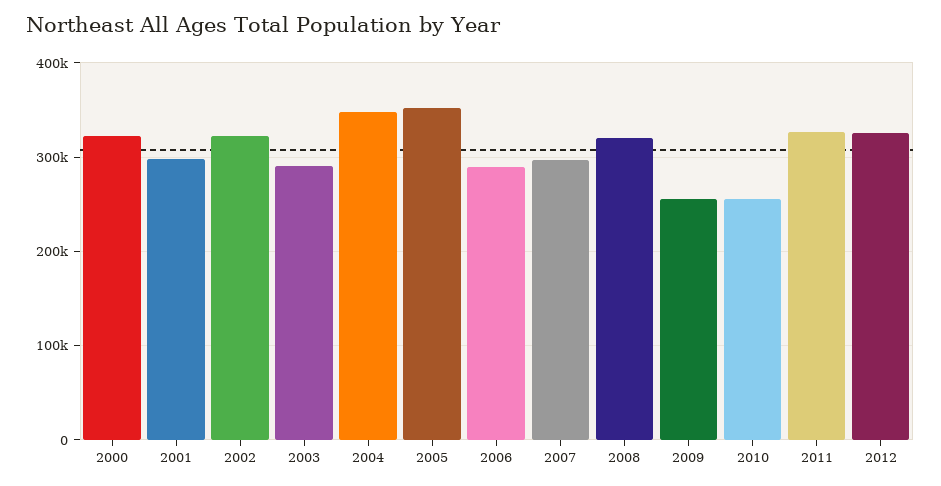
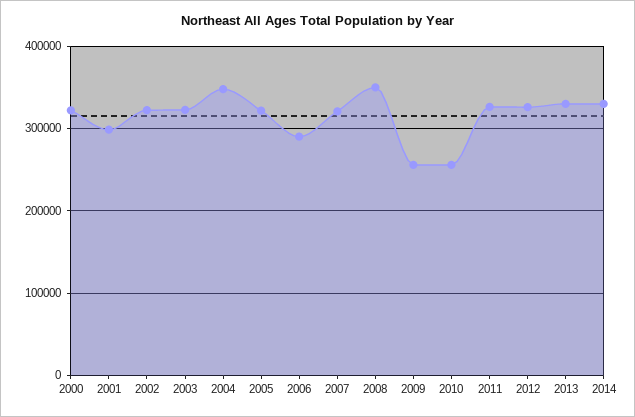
2003: 290000 -> 320000
2005: 350000 -> 320000
2007: 300000 -> 320000
2008: 320000 -> 350000
2013: none -> 330000
2014: none -> 330000

